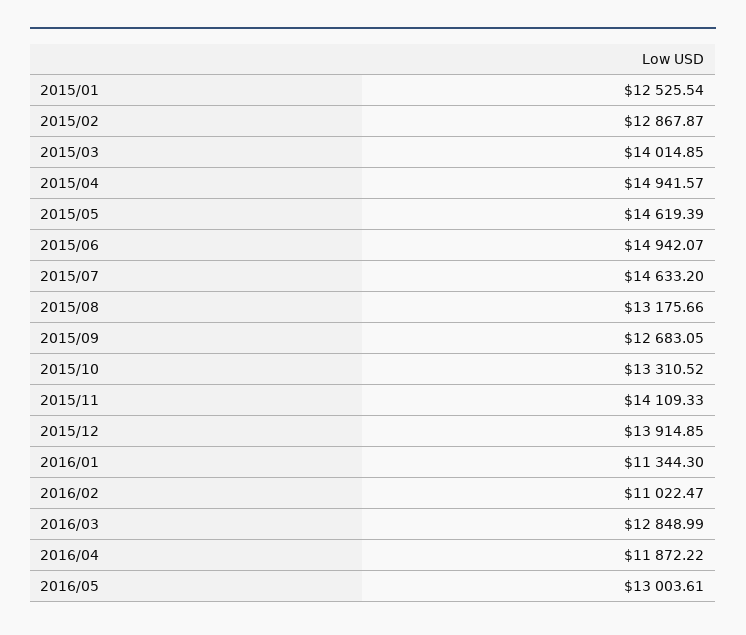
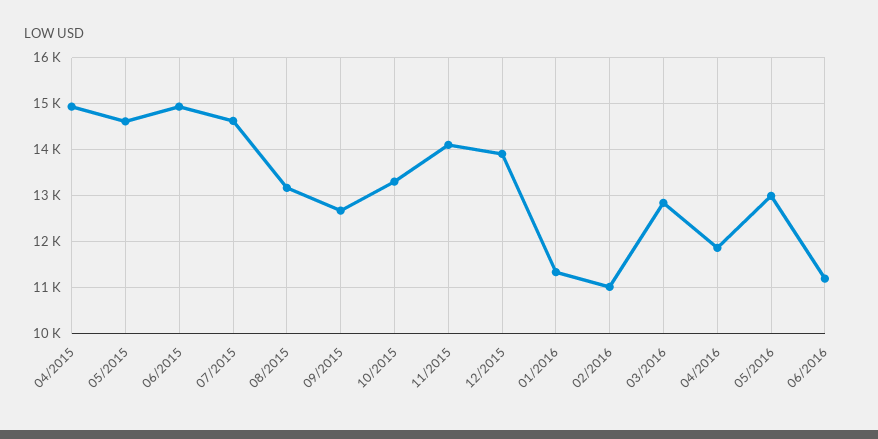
2015/01: 12525.54 -> none
2015/02: 12867.87 -> none
2015/03: 14014.85 -> none
06/2016: none -> 11200

